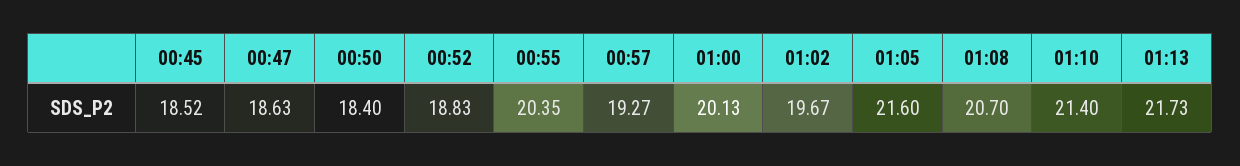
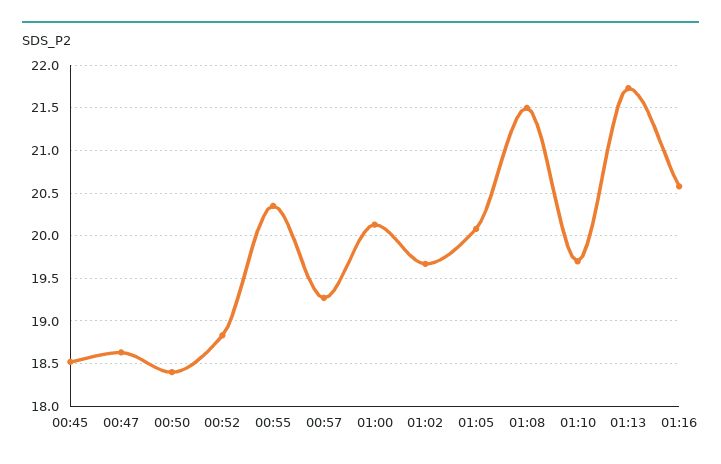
01:05: 21.6 -> 20.1
01:08: 20.7 -> 21.5
01:10: 21.4 -> 19.7
01:16: none -> 20.6

